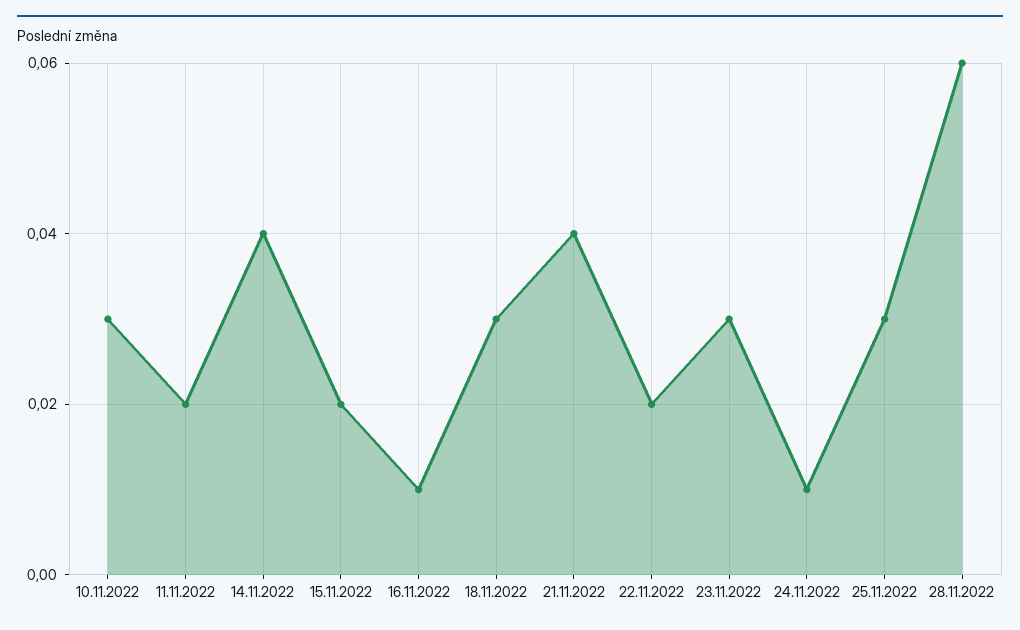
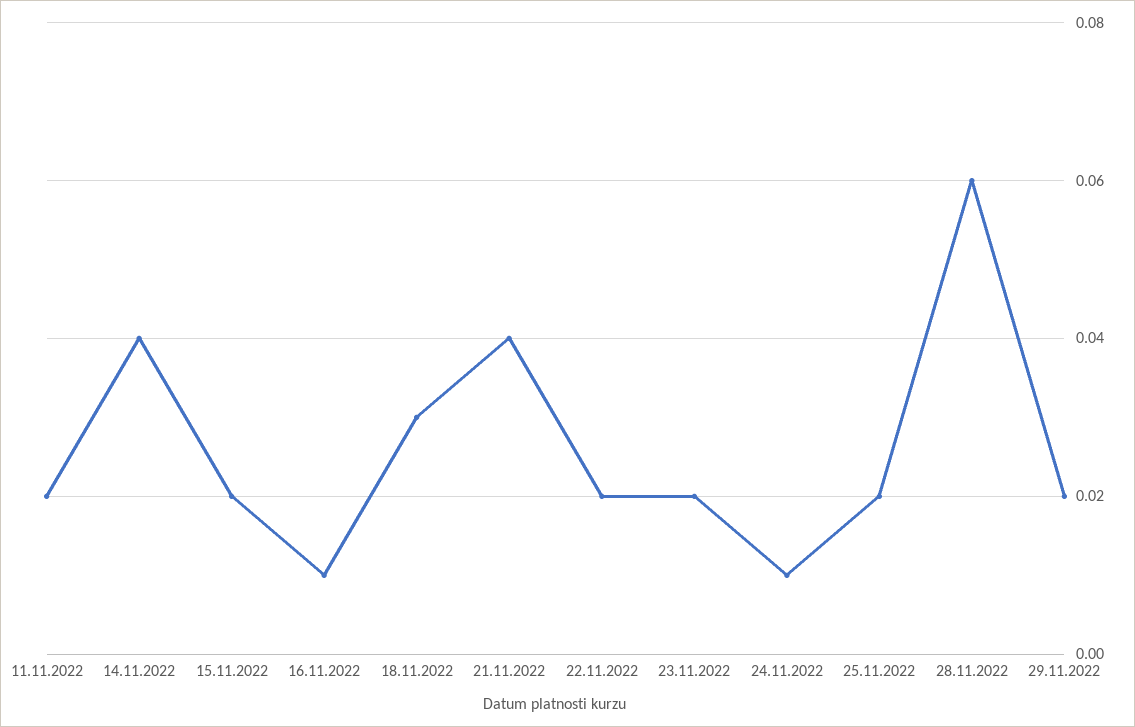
10.11.2022: 0.03 -> none
23.11.2022: 0.03 -> 0.02
25.11.2022: 0.03 -> 0.02
29.11.2022: none -> 0.02

